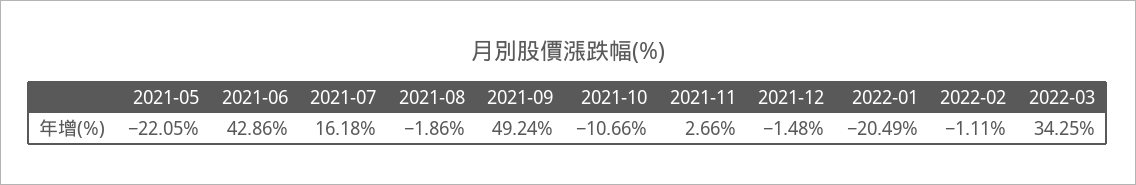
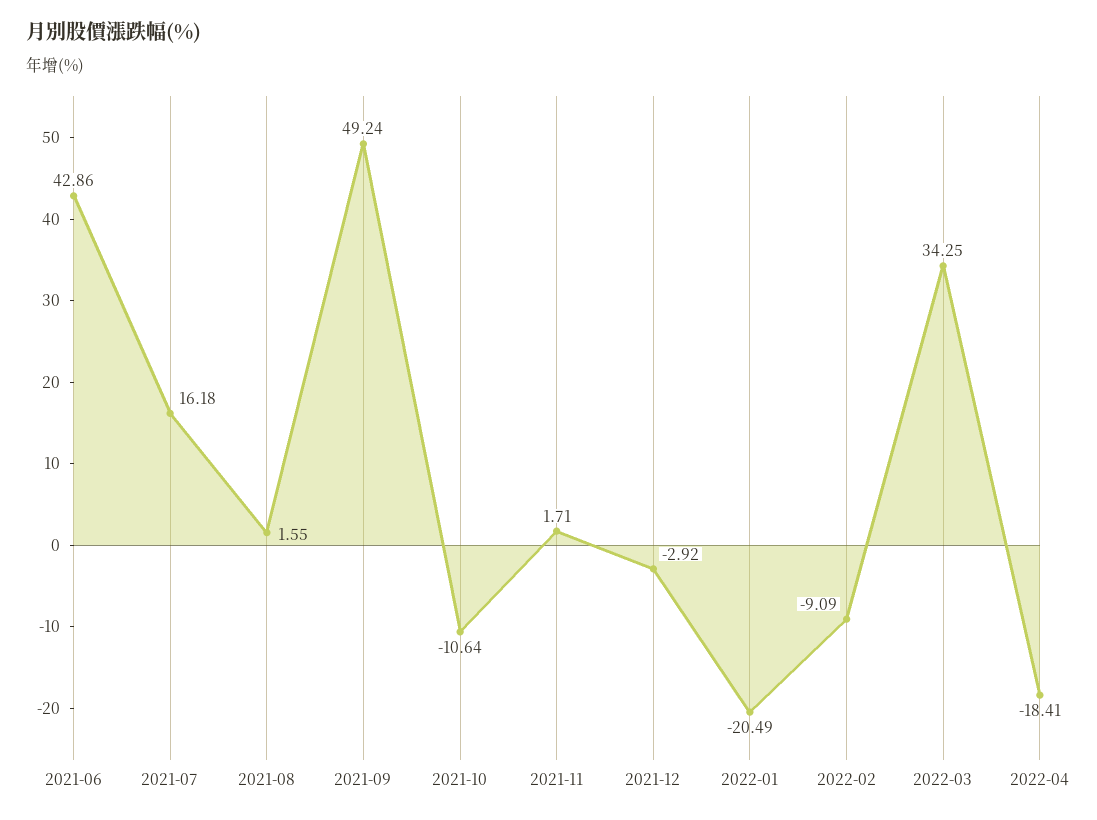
2021-05: -22.05 -> none
2021-08: -1.86 -> 1.55
2021-10: -10.66 -> -10.64
2021-11: 2.66 -> 1.71
2021-12: -1.48 -> -2.92
2022-02: -1.11 -> -9.09
2022-04: none -> -18.41

